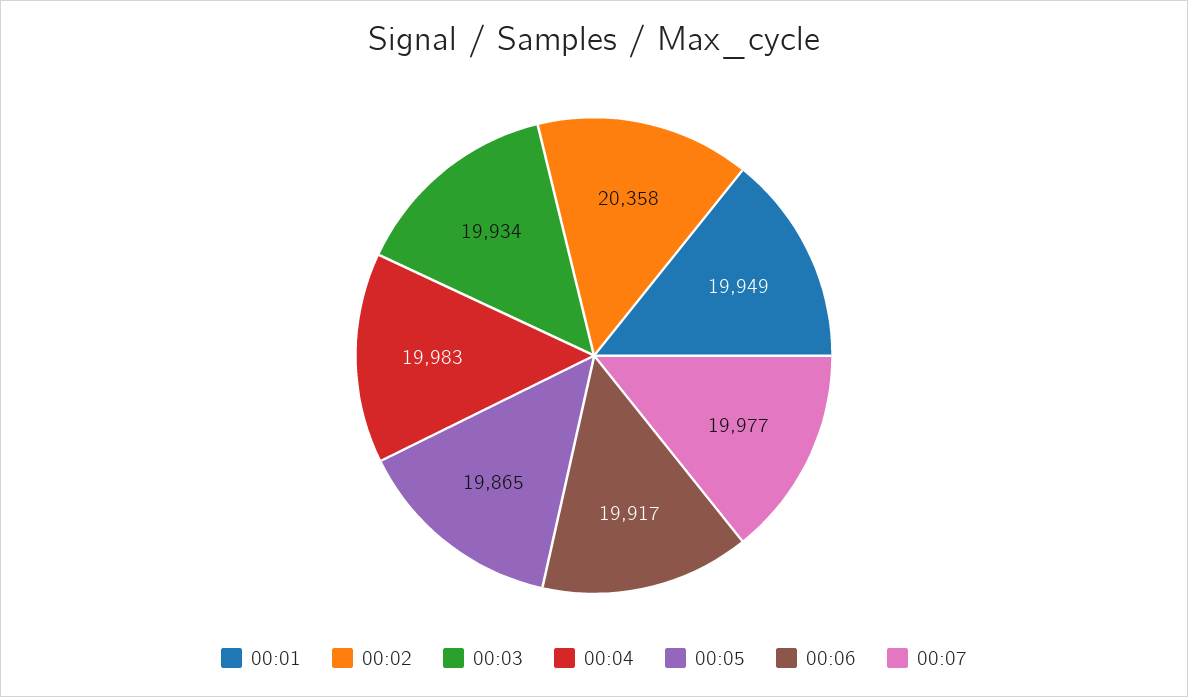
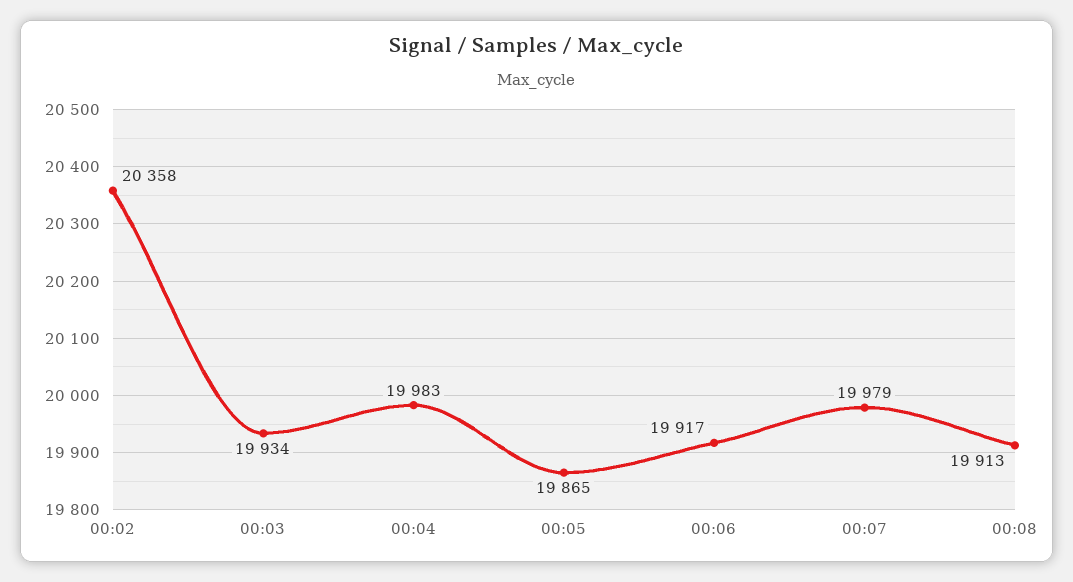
00:01: 19949 -> none
00:07: 19977 -> 19979
00:08: none -> 19913

